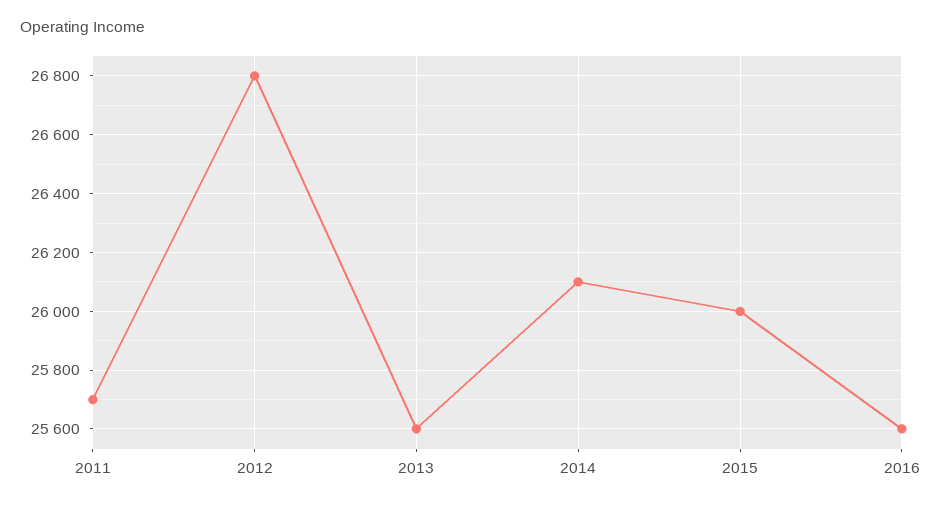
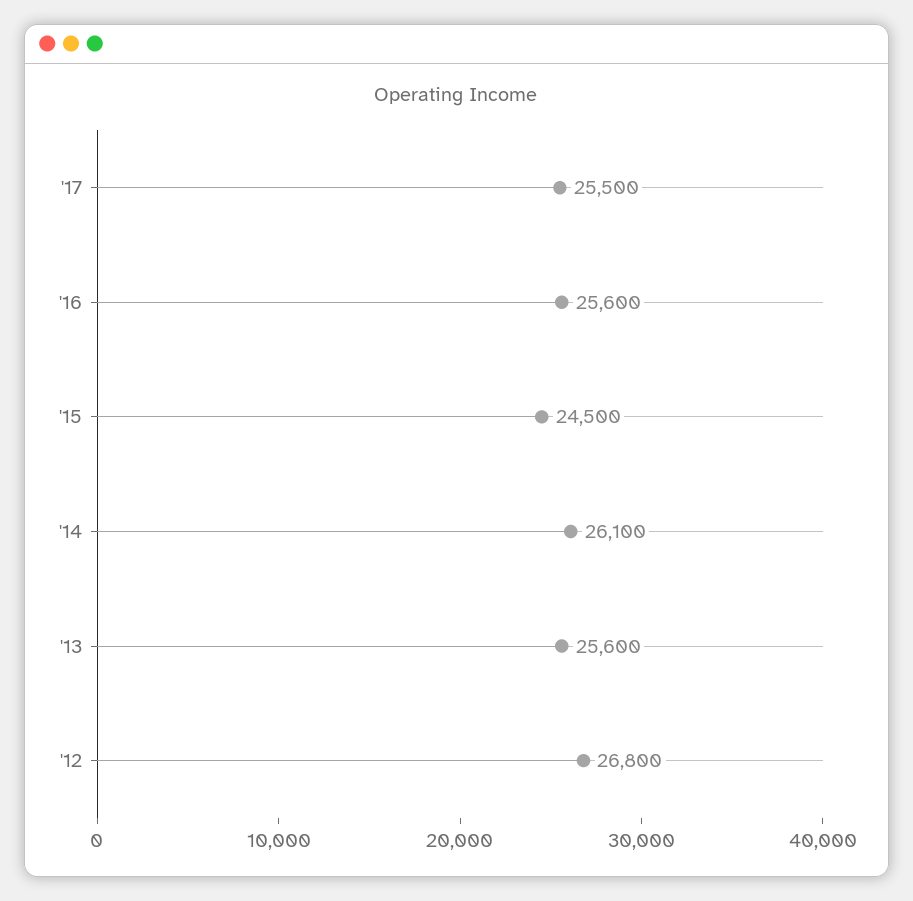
2011: 25700 -> none
2015: 26000 -> 24500
'17: none -> 25500

